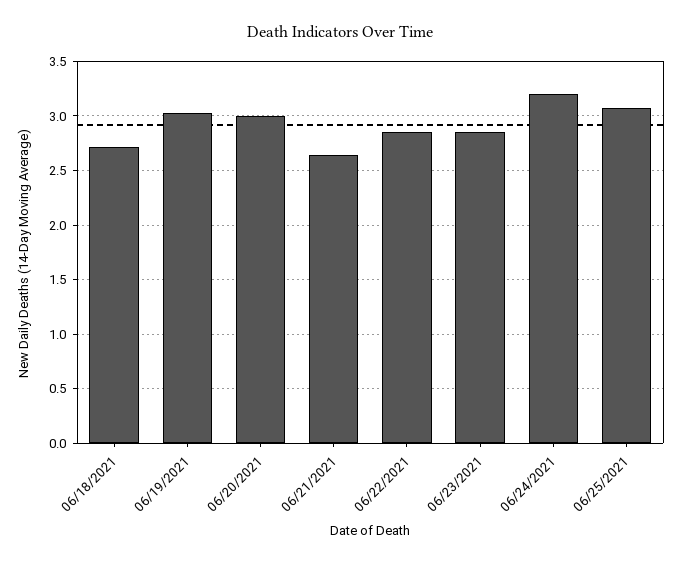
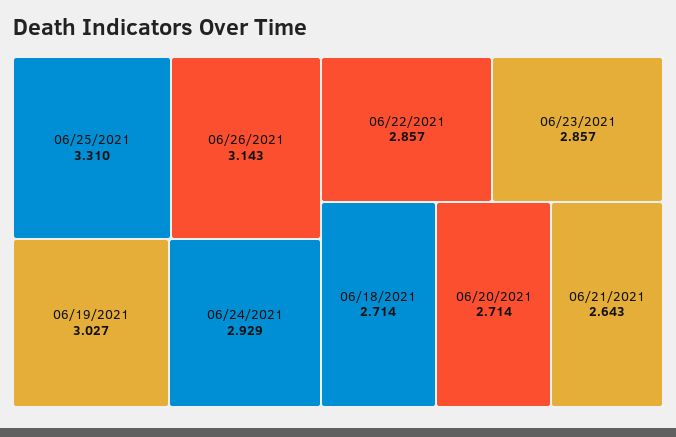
06/20/2021: 3 -> 2.714
06/24/2021: 3.2 -> 2.929
06/25/2021: 3.1 -> 3.31
06/26/2021: none -> 3.143

